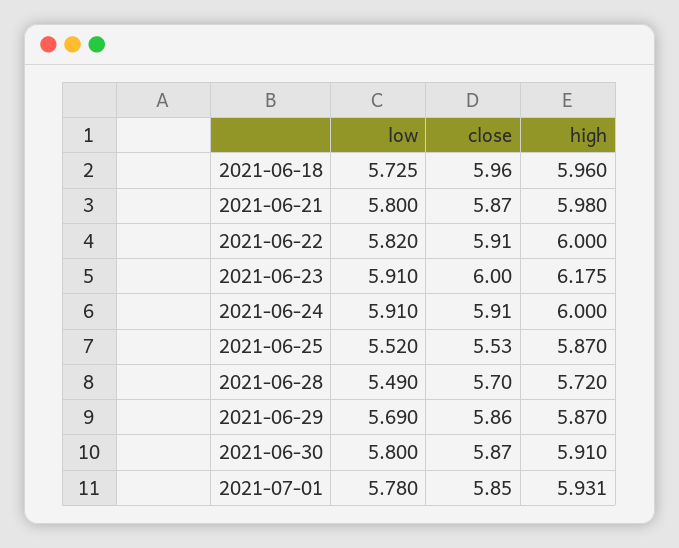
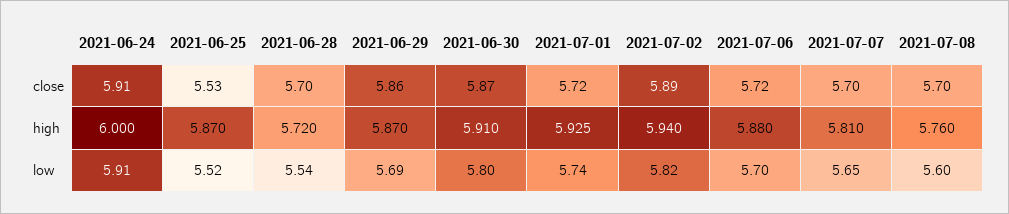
low, 2021-06-18: 5.725 -> none
close, 2021-06-18: 5.96 -> none
high, 2021-06-18: 5.96 -> none
low, 2021-06-21: 5.8 -> none
close, 2021-06-21: 5.87 -> none
high, 2021-06-21: 5.98 -> none
low, 2021-06-22: 5.82 -> none
close, 2021-06-22: 5.91 -> none
high, 2021-06-22: 6 -> none
low, 2021-06-23: 5.91 -> none
close, 2021-06-23: 6 -> none
high, 2021-06-23: 6.175 -> none
low, 2021-06-28: 5.49 -> 5.54
low, 2021-07-01: 5.78 -> 5.74
close, 2021-07-01: 5.85 -> 5.72
high, 2021-07-01: 5.931 -> 5.925
close, 2021-07-02: none -> 5.89
close, 2021-07-06: none -> 5.72
close, 2021-07-07: none -> 5.7
close, 2021-07-08: none -> 5.7
high, 2021-07-02: none -> 5.94
high, 2021-07-06: none -> 5.88
high, 2021-07-07: none -> 5.81
high, 2021-07-08: none -> 5.76
low, 2021-07-02: none -> 5.82
low, 2021-07-06: none -> 5.7
low, 2021-07-07: none -> 5.65
low, 2021-07-08: none -> 5.6

